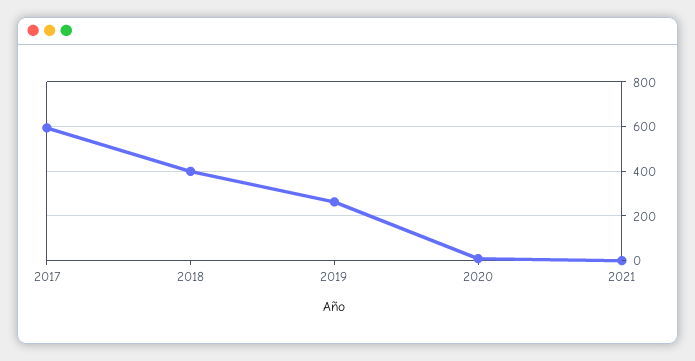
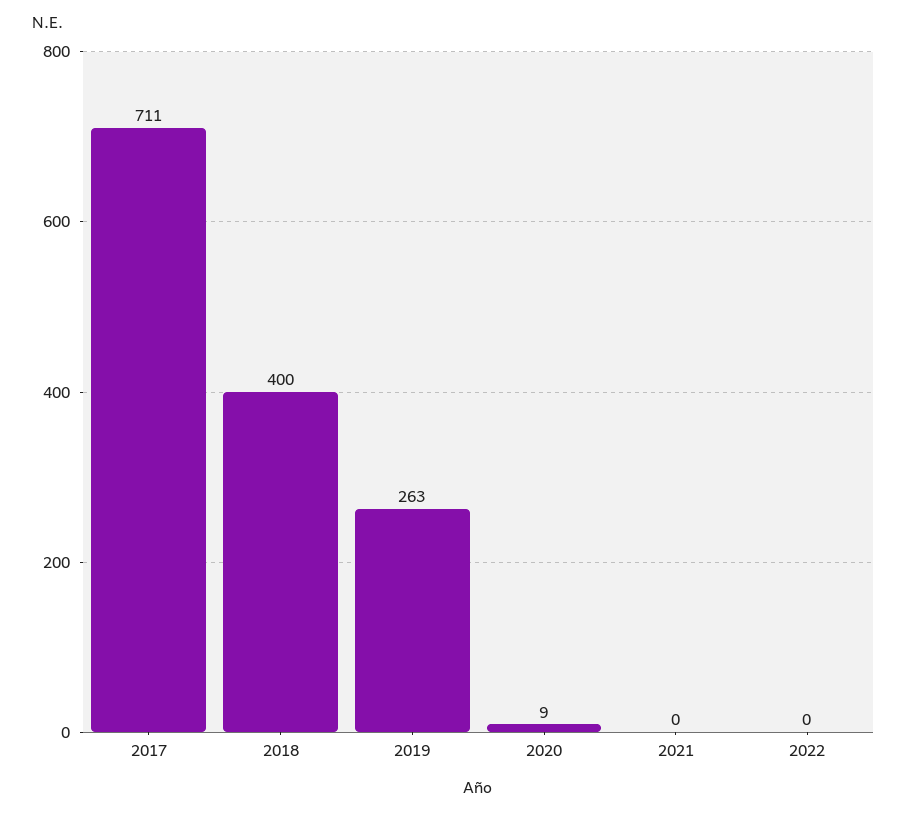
2017: 600 -> 711
2022: none -> 0

